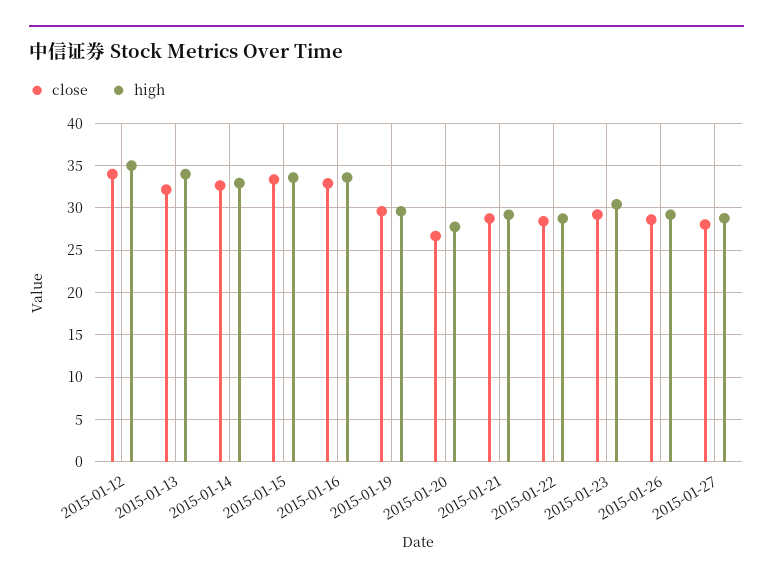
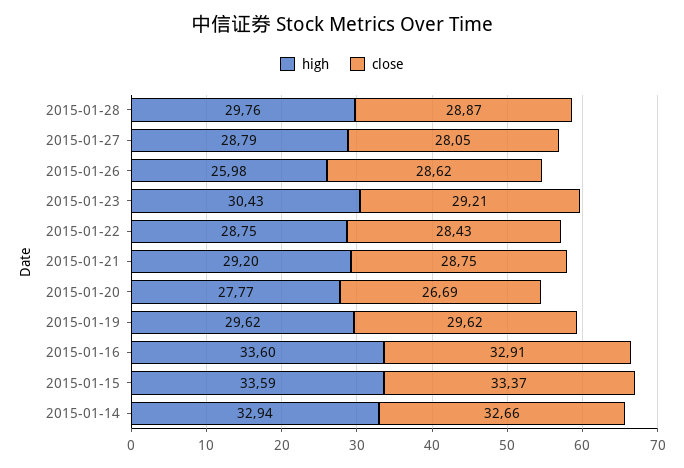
close, 2015-01-12: 34 -> none
high, 2015-01-12: 35 -> none
close, 2015-01-13: 32 -> none
high, 2015-01-13: 34 -> none
high, 2015-01-26: 29 -> 25.98
high, 2015-01-28: none -> 29.76
close, 2015-01-28: none -> 28.87

